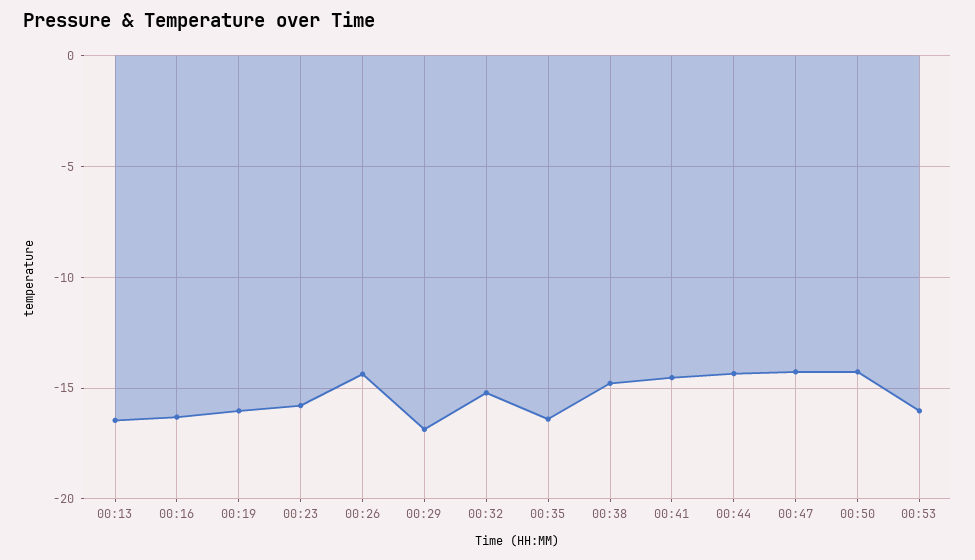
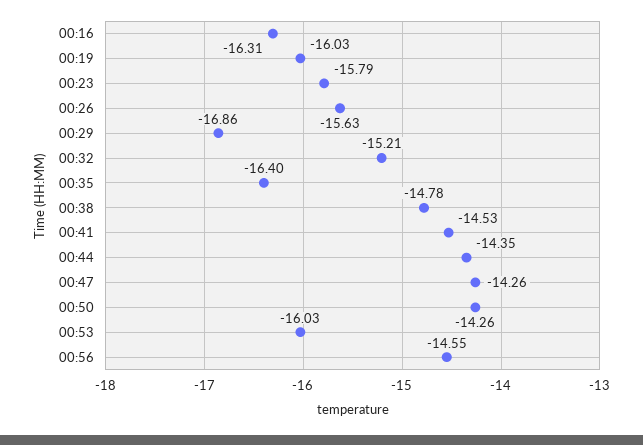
00:13: -16.5 -> none
00:26: -14.5 -> -15.63
00:56: none -> -14.55

